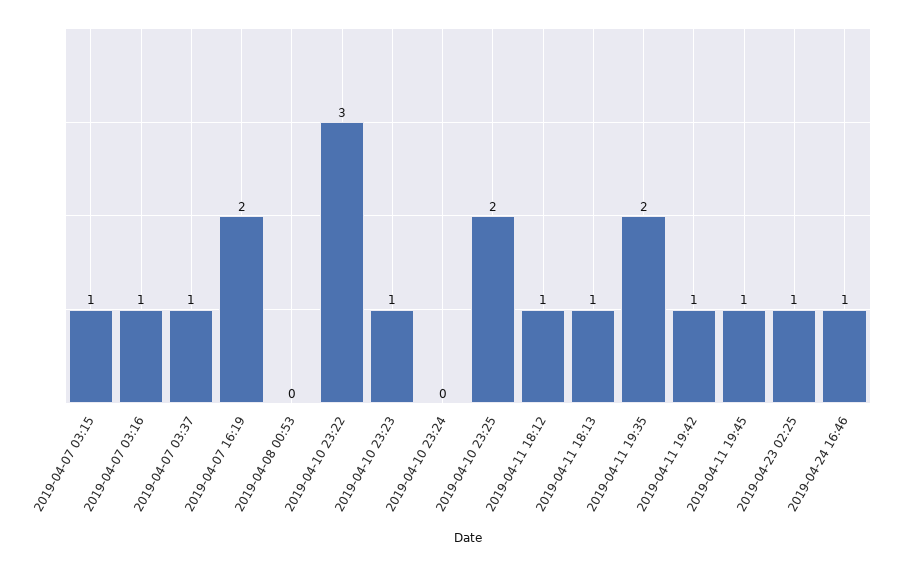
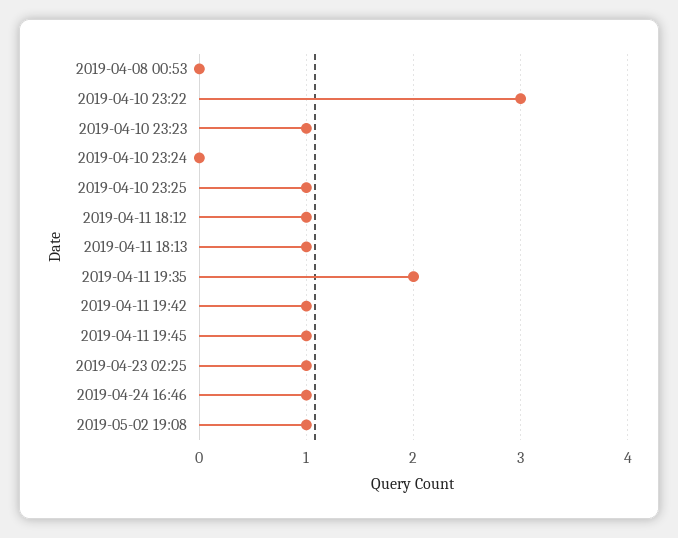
2019-04-07 03:15: 1 -> none
2019-04-07 03:16: 1 -> none
2019-04-07 03:37: 1 -> none
2019-04-07 16:19: 2 -> none
2019-04-10 23:25: 2 -> 1
2019-05-02 19:08: none -> 1

